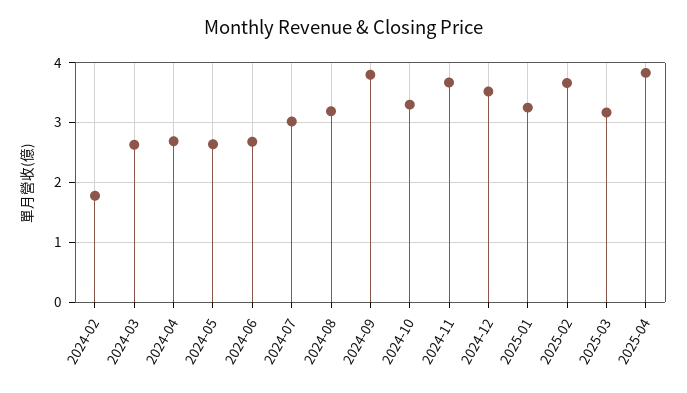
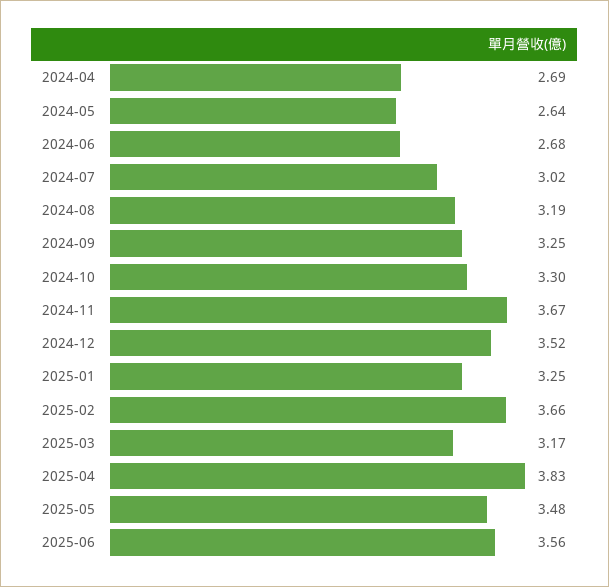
2024-02: 1.8 -> none
2024-03: 2.6 -> none
2024-09: 3.8 -> 3.25
2025-05: none -> 3.48
2025-06: none -> 3.56

